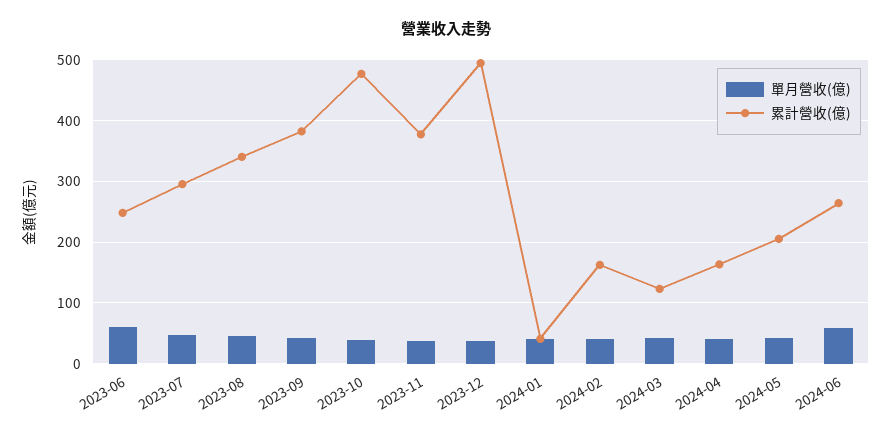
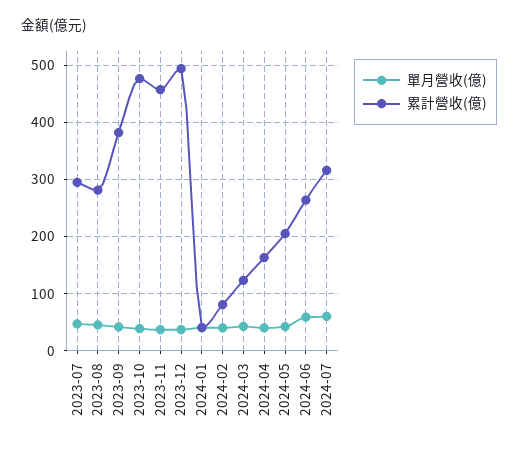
單月營收(億), 2023-06: 60 -> none
累計營收(億), 2023-06: 250 -> none
累計營收(億), 2023-08: 340 -> 280
累計營收(億), 2023-11: 380 -> 460
累計營收(億), 2024-02: 160 -> 80
單月營收(億), 2024-07: none -> 60
累計營收(億), 2024-07: none -> 320

